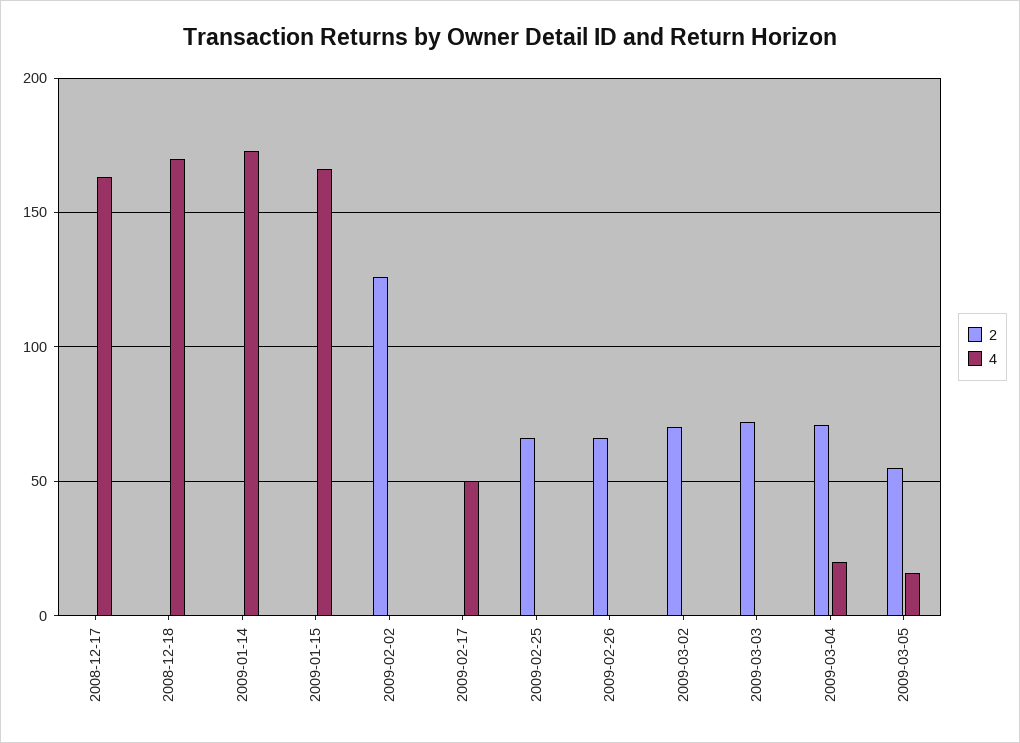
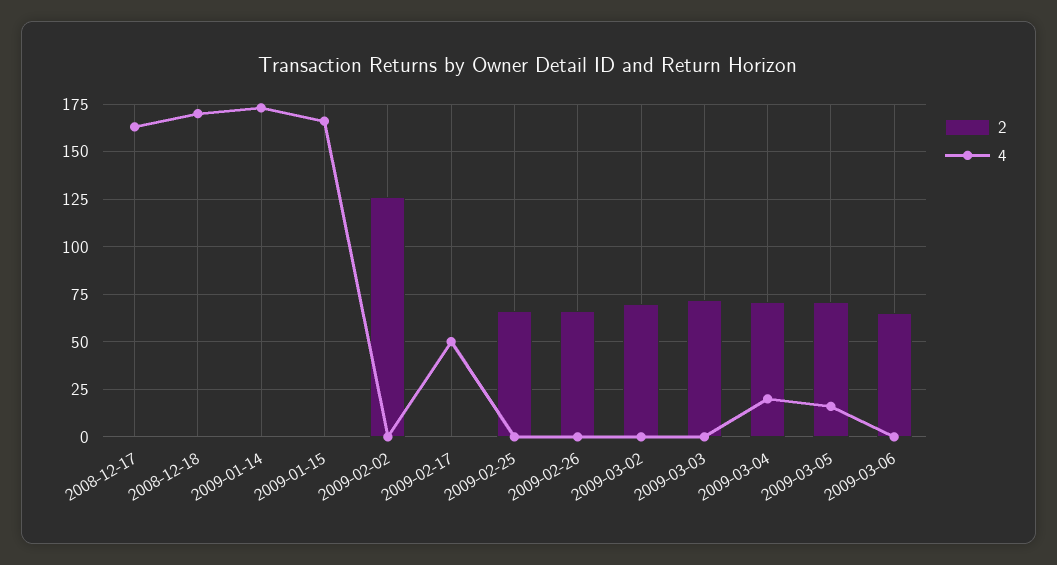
2, 2009-03-05: 55 -> 70
2, 2009-03-06: none -> 65
4, 2009-03-06: none -> 0

